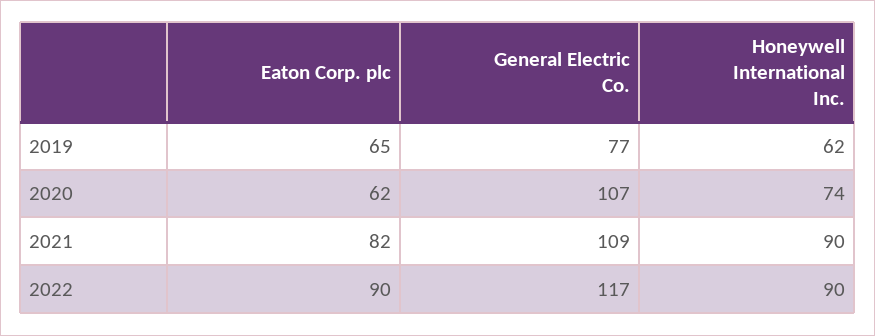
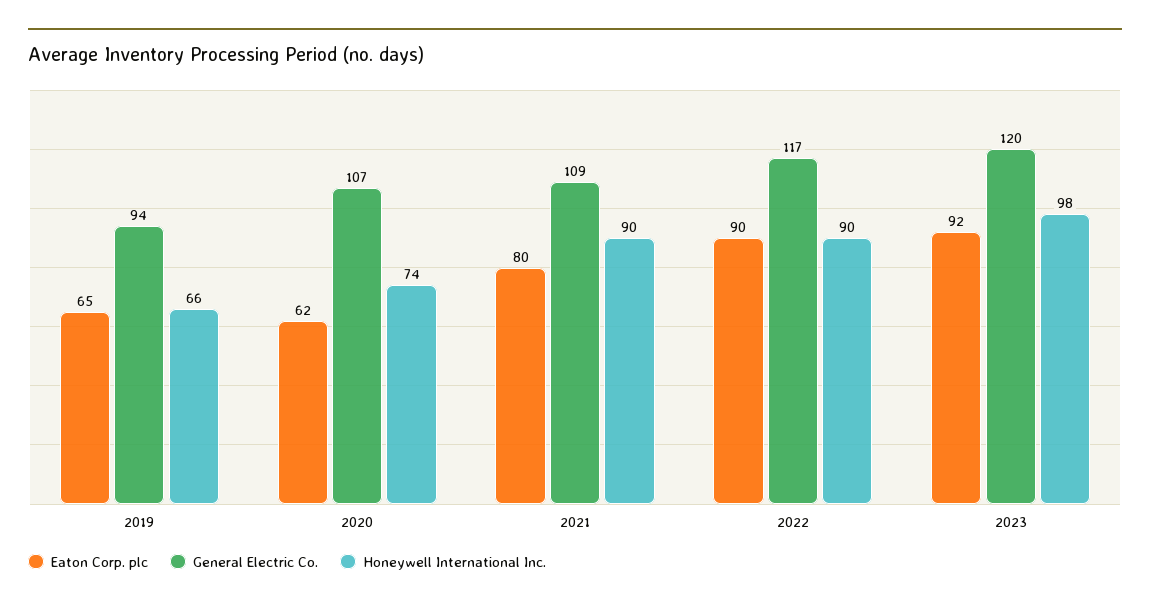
General Electric Co., 2019: 77 -> 94
Honeywell International Inc., 2019: 62 -> 66
Eaton Corp. plc, 2021: 82 -> 80
Eaton Corp. plc, 2023: none -> 92
General Electric Co., 2023: none -> 120
Honeywell International Inc., 2023: none -> 98

